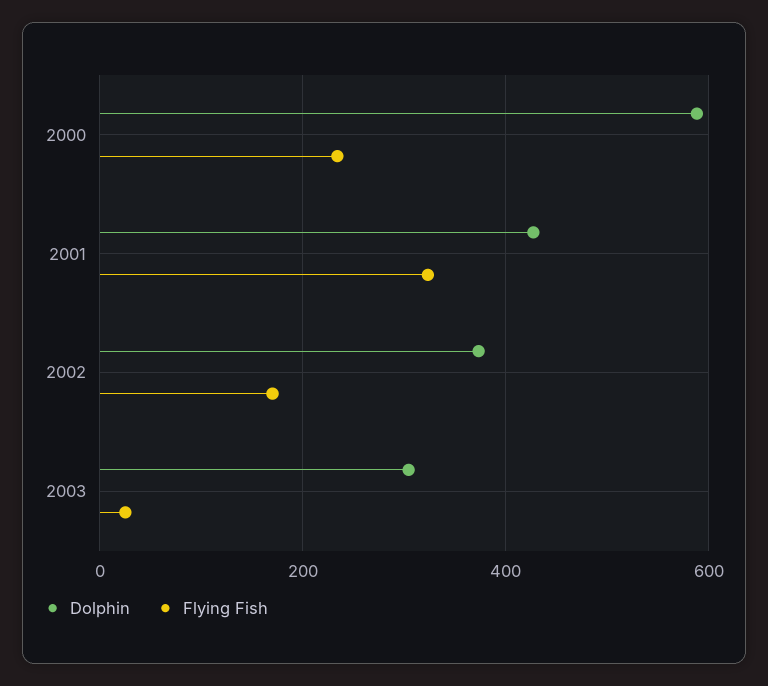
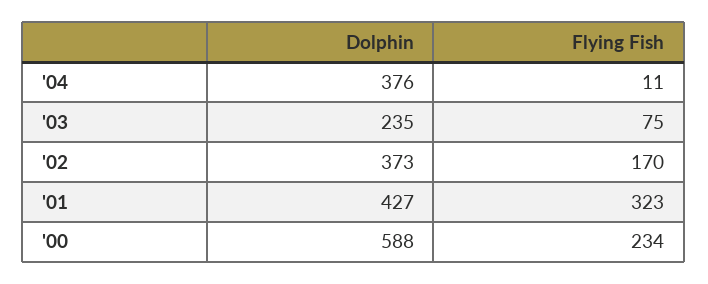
Dolphin, 2003: 300 -> 235
Flying Fish, 2003: 20 -> 75
Dolphin, '04: none -> 376
Flying Fish, '04: none -> 11

